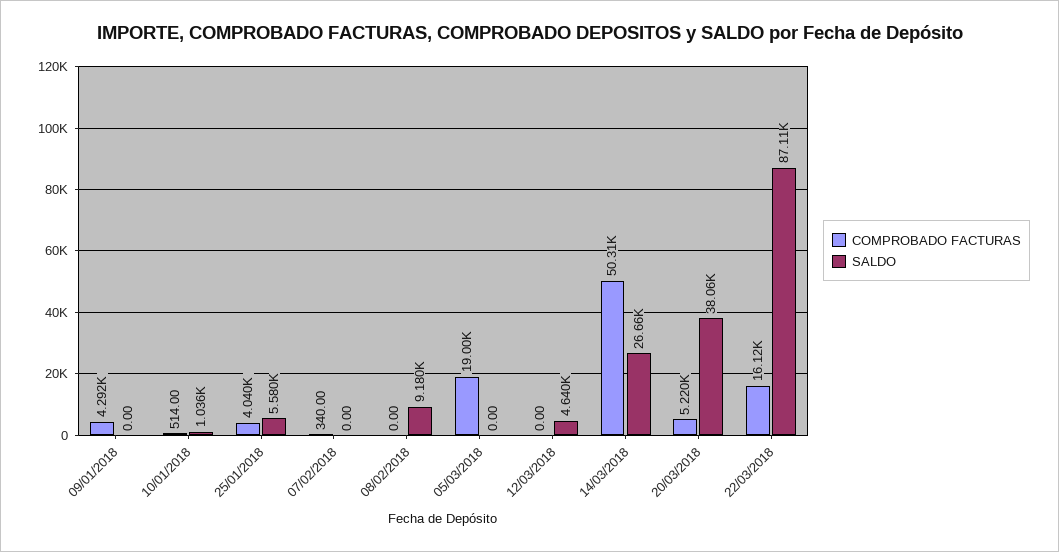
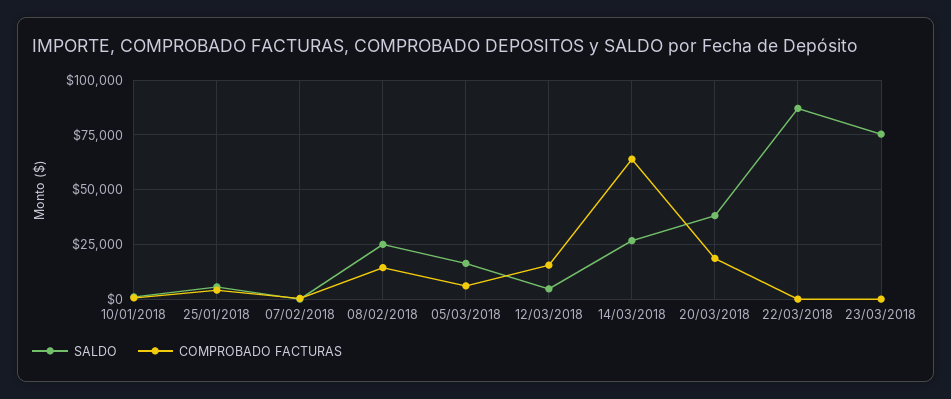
COMPROBADO FACTURAS, 09/01/2018: 4292 -> none
SALDO, 09/01/2018: 0 -> none
COMPROBADO FACTURAS, 08/02/2018: 0 -> 15000
SALDO, 08/02/2018: 9180 -> 25000
COMPROBADO FACTURAS, 05/03/2018: 19000 -> 5000
SALDO, 05/03/2018: 0 -> 15000
COMPROBADO FACTURAS, 12/03/2018: 0 -> 15000
COMPROBADO FACTURAS, 14/03/2018: 50310 -> 65000
COMPROBADO FACTURAS, 20/03/2018: 5220 -> 20000
COMPROBADO FACTURAS, 22/03/2018: 16120 -> 0
SALDO, 23/03/2018: none -> 75000
COMPROBADO FACTURAS, 23/03/2018: none -> 0

